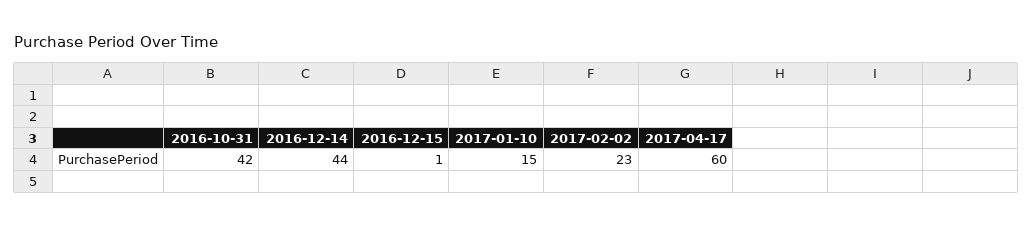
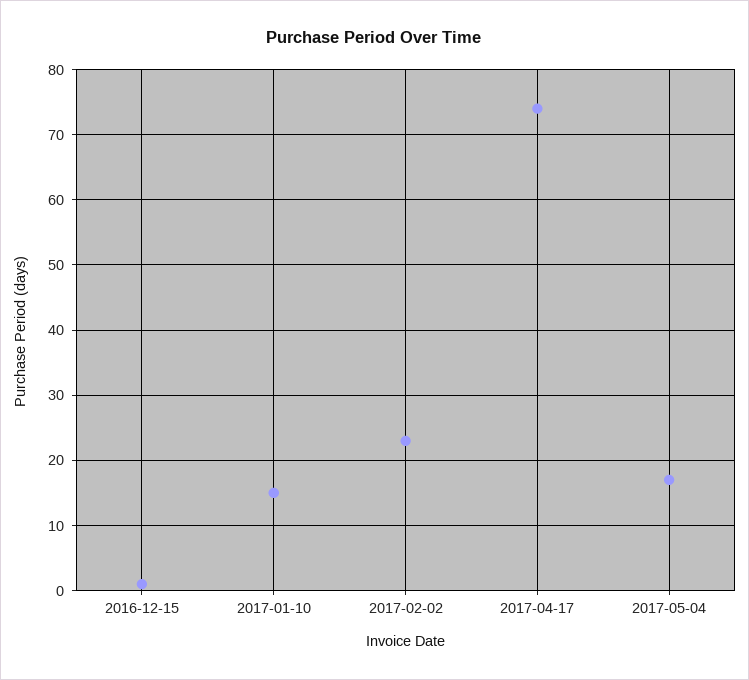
2016-10-31: 42 -> none
2016-12-14: 44 -> none
2017-04-17: 60 -> 74
2017-05-04: none -> 17

